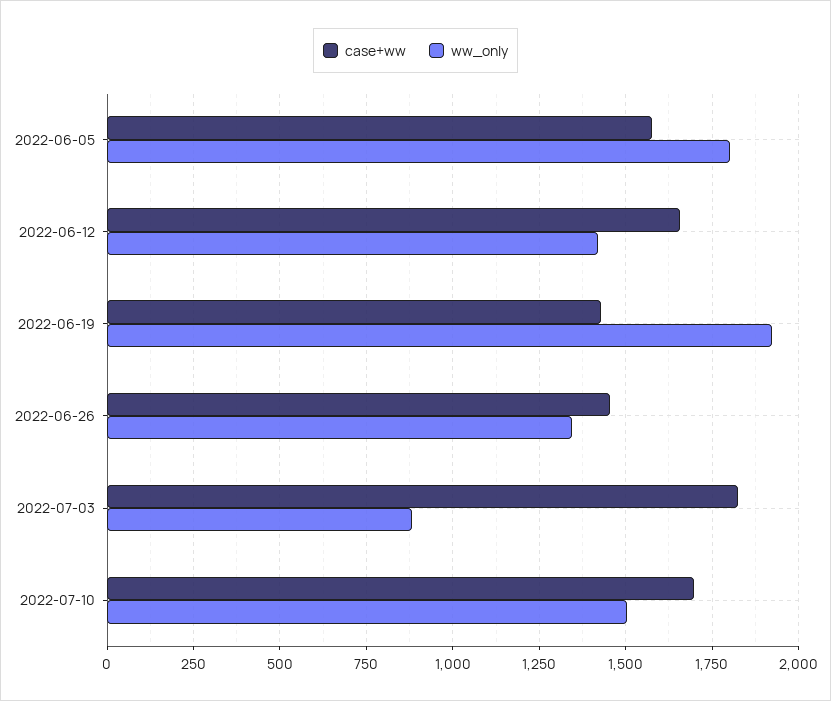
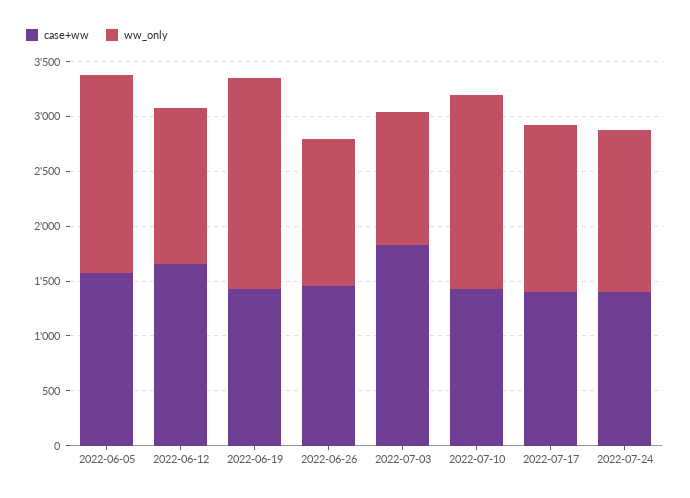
ww_only, 2022-07-03: 875 -> 1200
case+ww, 2022-07-10: 1700 -> 1400
ww_only, 2022-07-10: 1500 -> 1800
case+ww, 2022-07-17: none -> 1400
ww_only, 2022-07-17: none -> 1500
case+ww, 2022-07-24: none -> 1400
ww_only, 2022-07-24: none -> 1500

